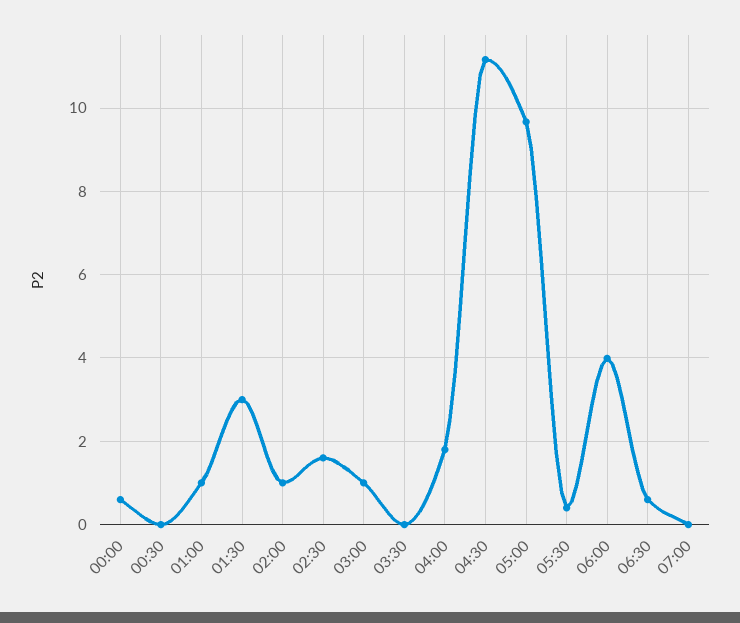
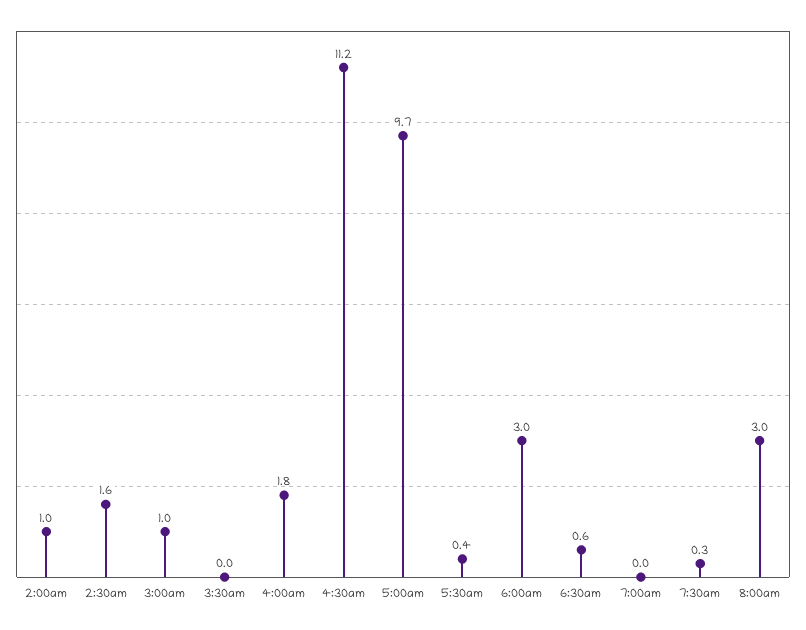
00:00: 0.6 -> none
00:30: 0 -> none
01:00: 1 -> none
01:30: 3 -> none
06:00: 4 -> 3
7:30am: none -> 0.3
8:00am: none -> 3

